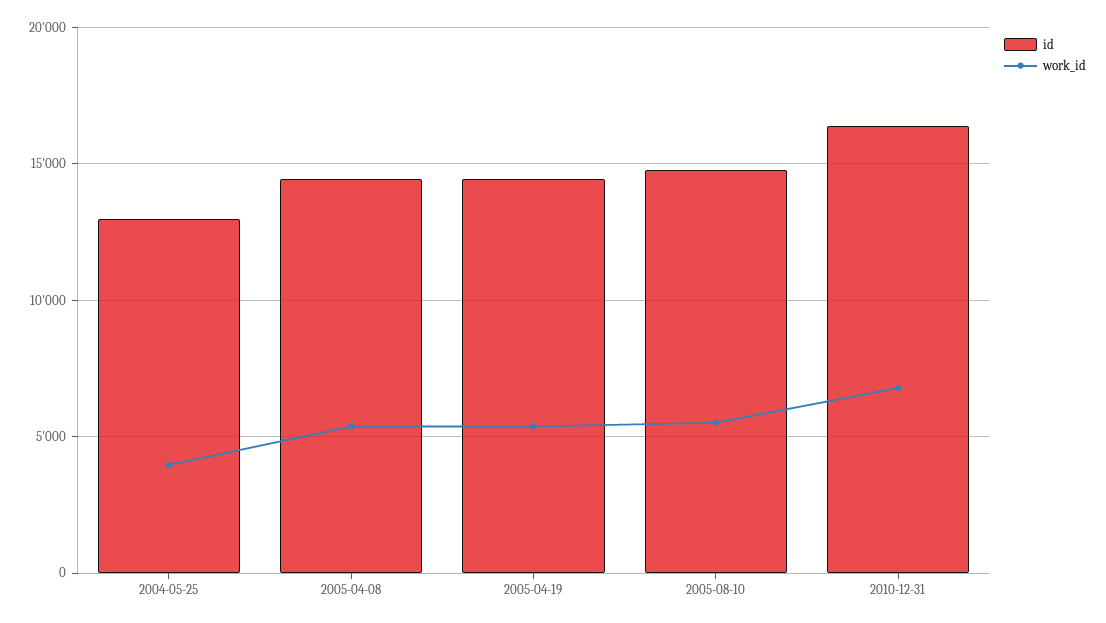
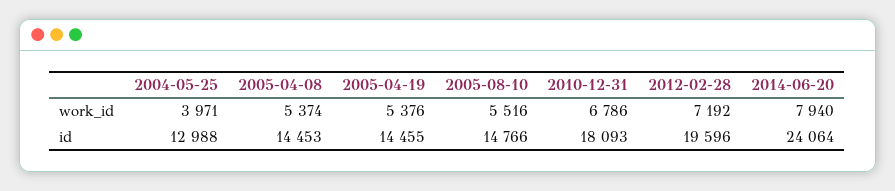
id, 2010-12-31: 16500 -> 18093
work_id, 2012-02-28: none -> 7192
work_id, 2014-06-20: none -> 7940
id, 2012-02-28: none -> 19596
id, 2014-06-20: none -> 24064

